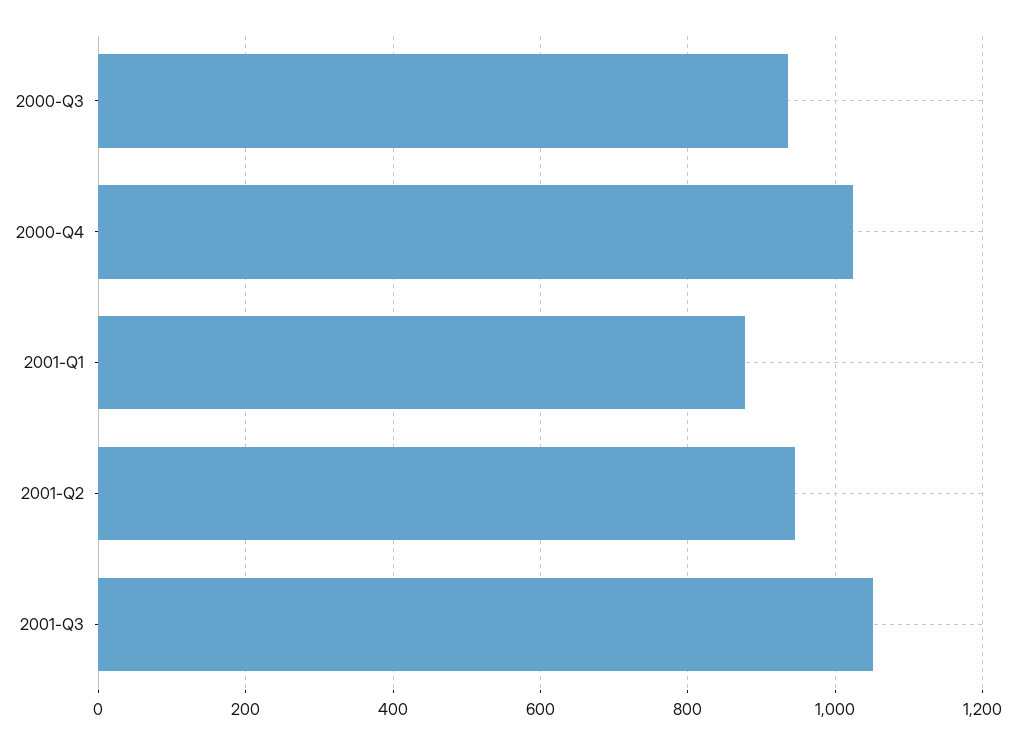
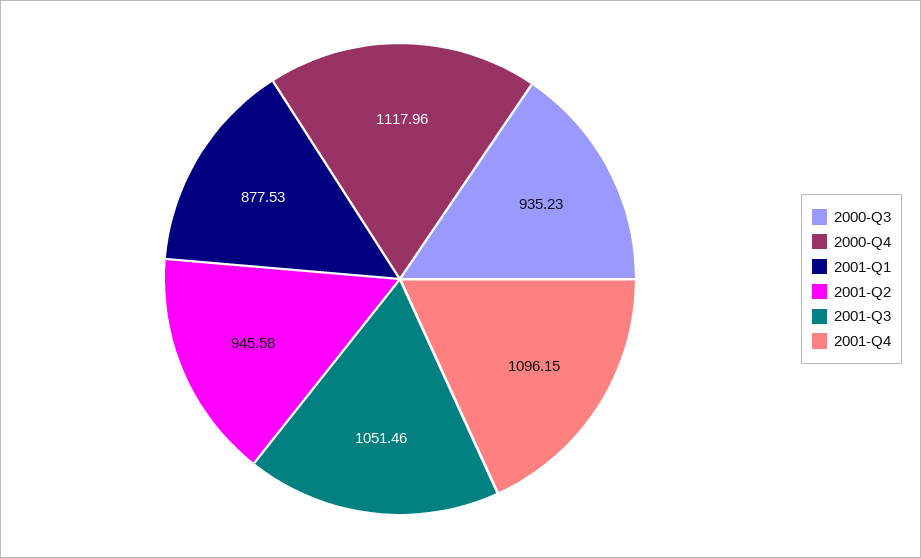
2000-Q4: 1020 -> 1117.96
2001-Q4: none -> 1096.15

